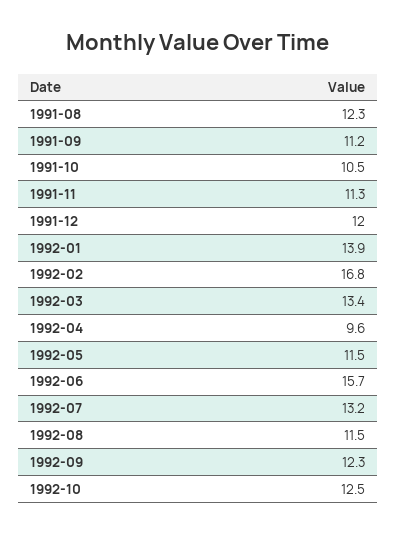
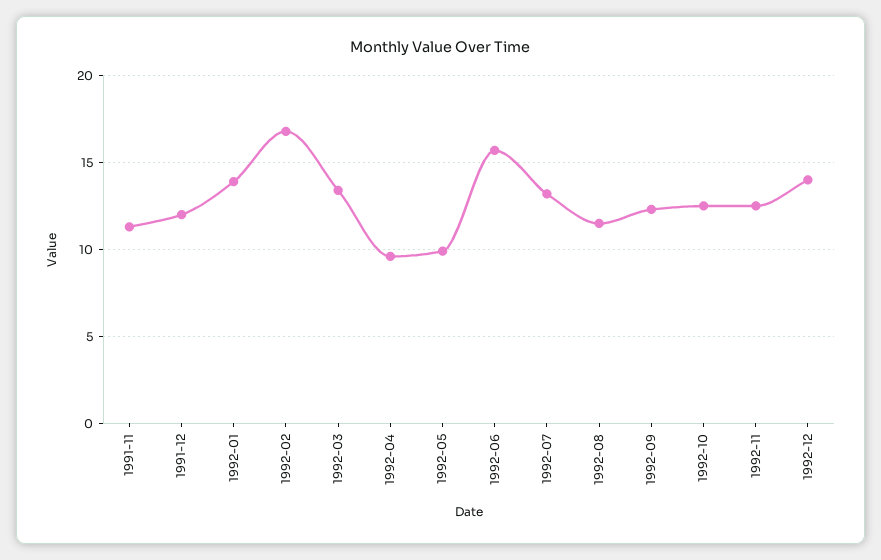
1991-08: 12.3 -> none
1991-09: 11.2 -> none
1991-10: 10.5 -> none
1992-05: 11.5 -> 10
1992-11: none -> 12.5
1992-12: none -> 14

